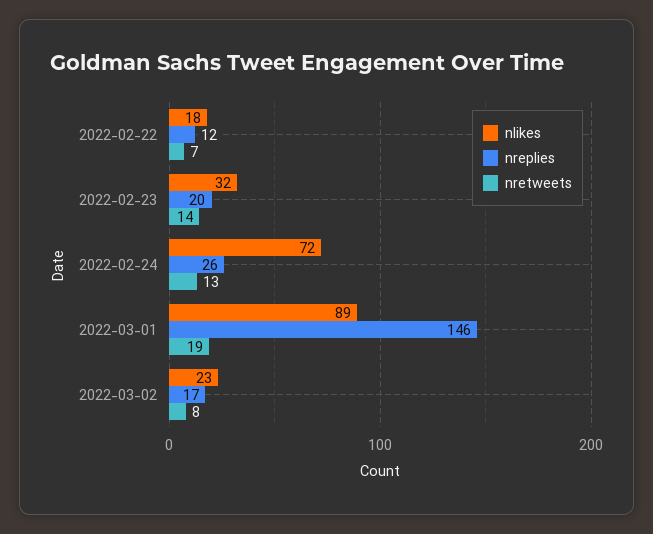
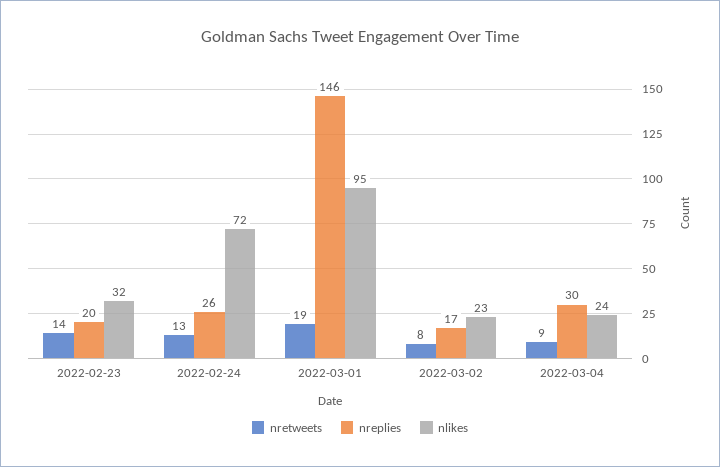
nlikes, 2022-02-22: 18 -> none
nreplies, 2022-02-22: 12 -> none
nretweets, 2022-02-22: 7 -> none
nlikes, 2022-03-01: 89 -> 95
nretweets, 2022-03-04: none -> 9
nreplies, 2022-03-04: none -> 30
nlikes, 2022-03-04: none -> 24

